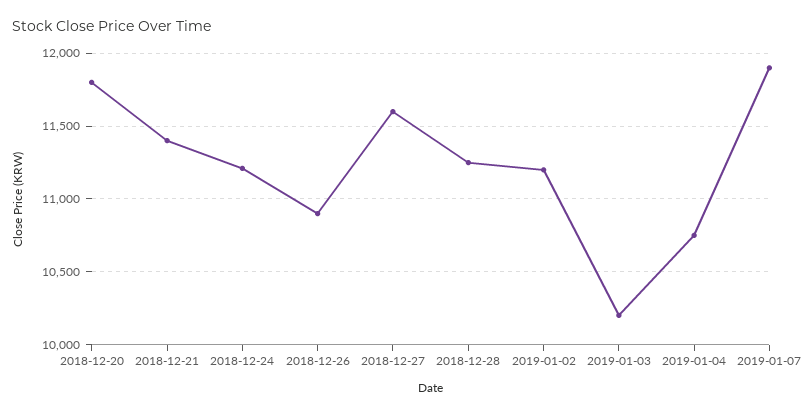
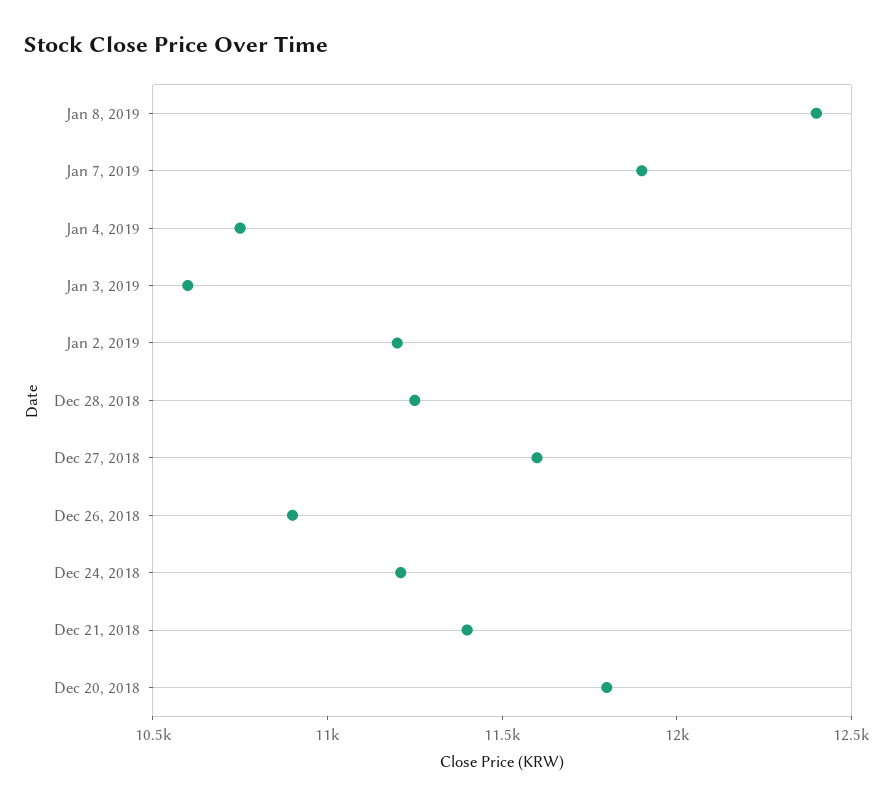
2019-01-03: 10200 -> 10600
Jan 8, 2019: none -> 12400

